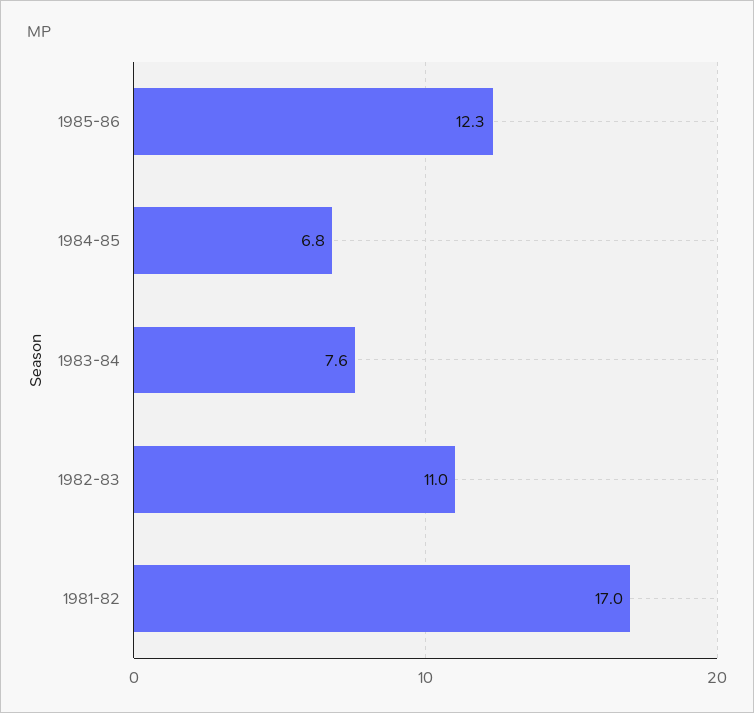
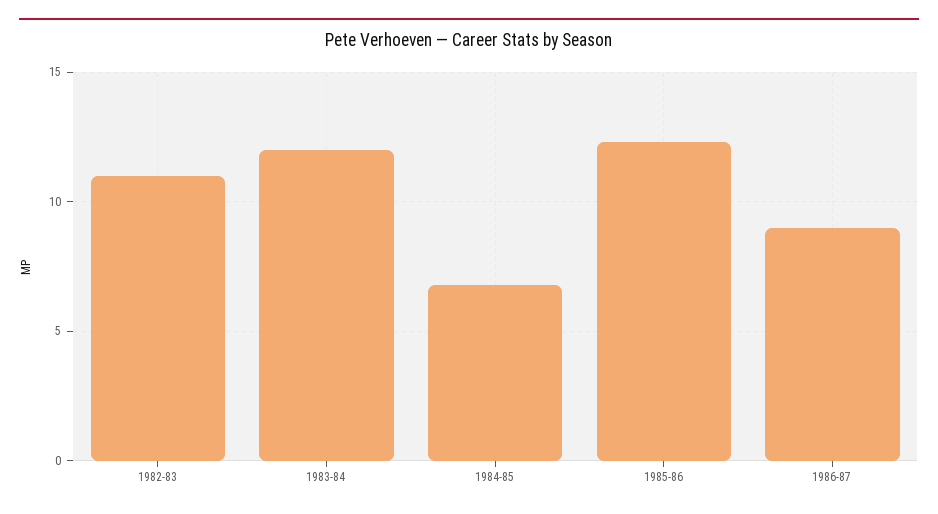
1983-84: 7.6 -> 12
1981-82: 17 -> none
1986-87: none -> 9

